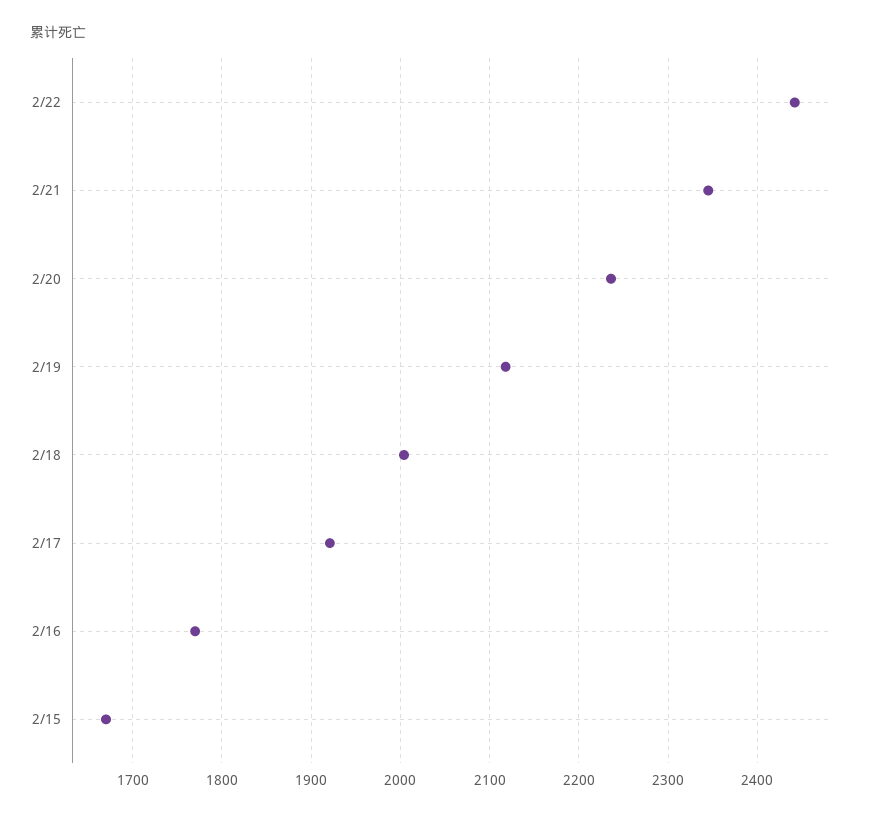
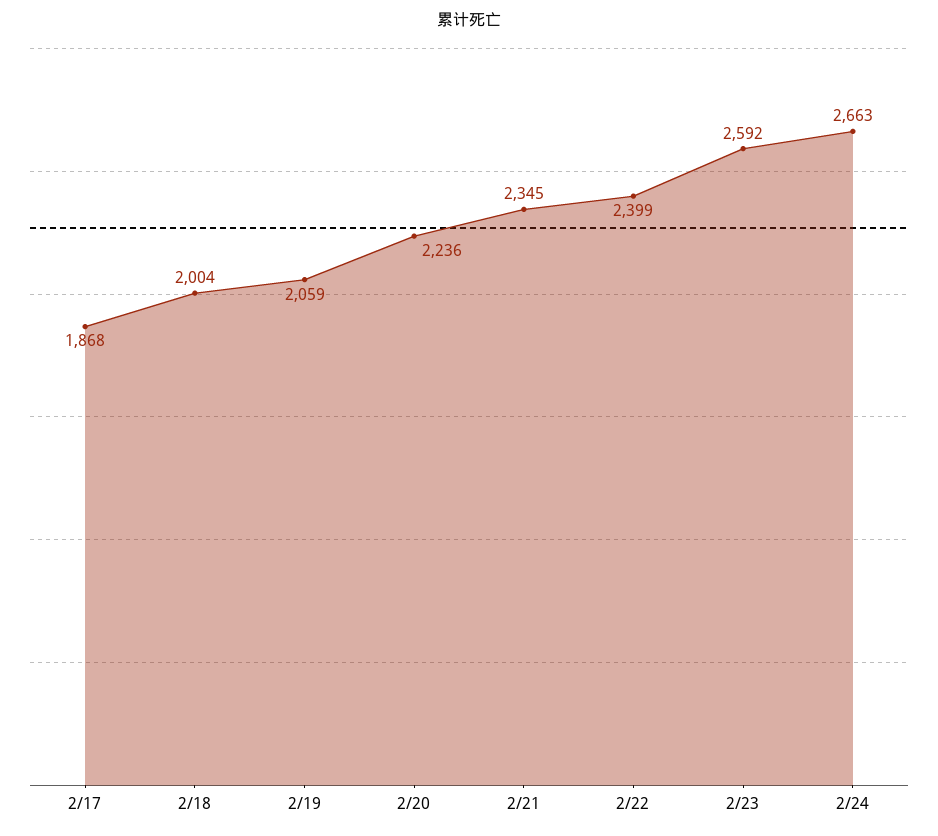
2/22: 2440 -> 2399
2/19: 2120 -> 2059
2/17: 1920 -> 1868
2/16: 1770 -> none
2/15: 1670 -> none
2/23: none -> 2592
2/24: none -> 2663

